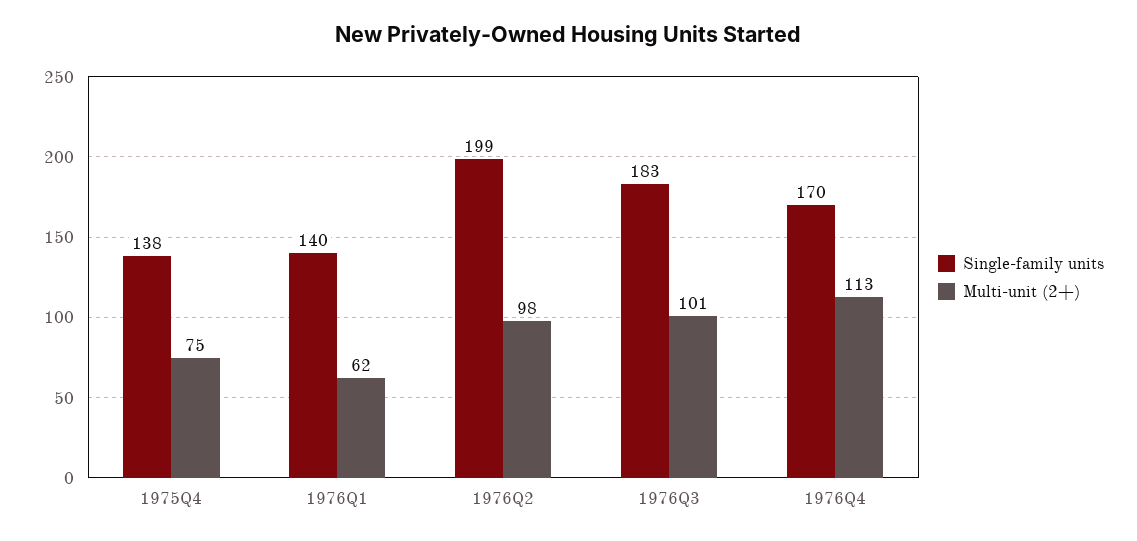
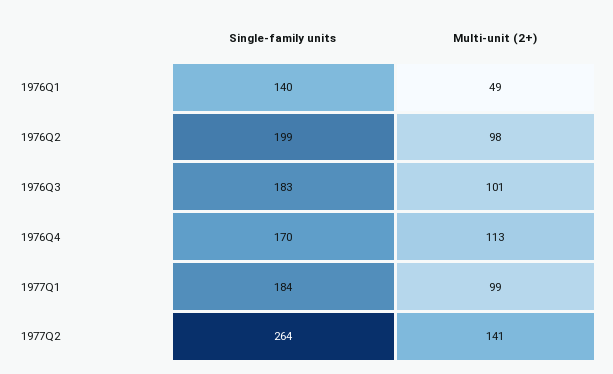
Single-family units, 1975Q4: 138 -> none
Multi-unit (2+), 1975Q4: 75 -> none
Multi-unit (2+), 1976Q1: 62 -> 49
Single-family units, 1977Q1: none -> 184
Multi-unit (2+), 1977Q1: none -> 99
Single-family units, 1977Q2: none -> 264
Multi-unit (2+), 1977Q2: none -> 141

